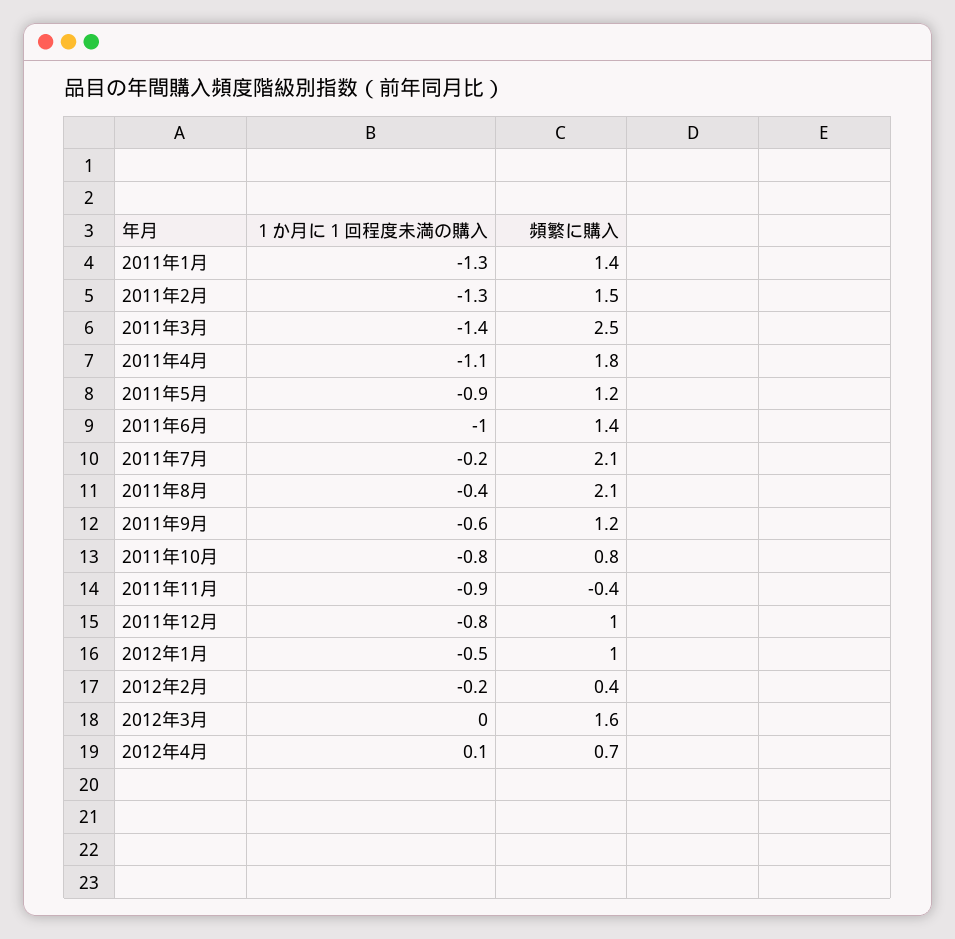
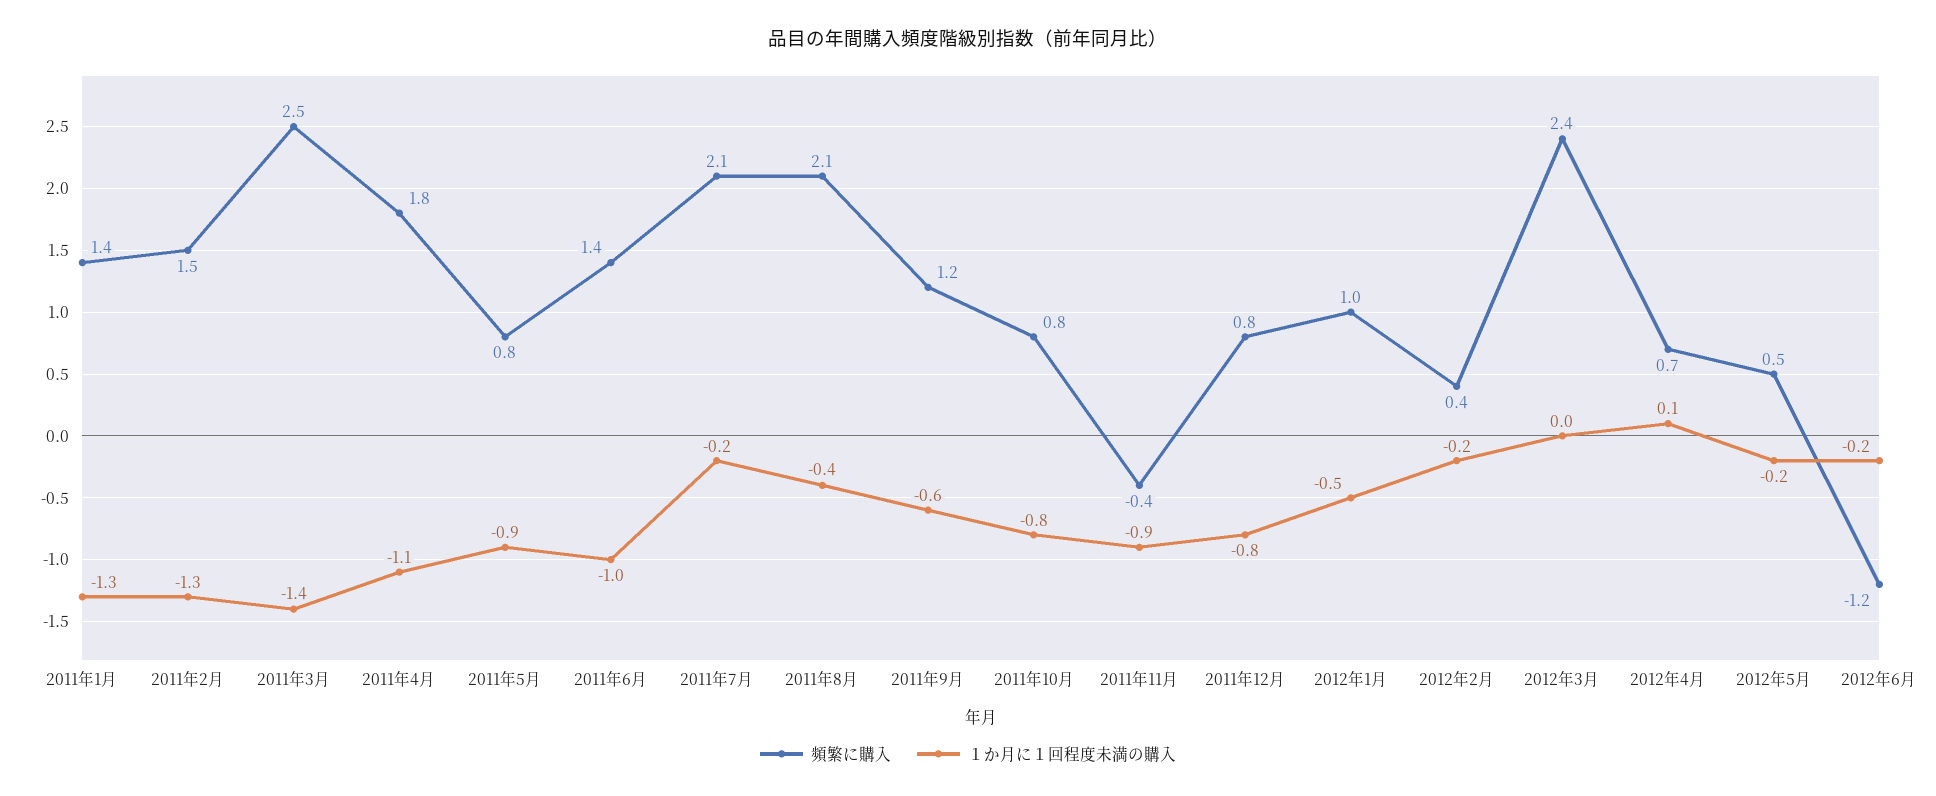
頻繁に購入, 2011年5月: 1.2 -> 0.8
頻繁に購入, 2011年12月: 1 -> 0.8
頻繁に購入, 2012年3月: 1.6 -> 2.4
頻繁に購入, 2012年5月: none -> 0.5
１か月に１回程度未満の購入, 2012年5月: none -> -0.2
頻繁に購入, 2012年6月: none -> -1.2
１か月に１回程度未満の購入, 2012年6月: none -> -0.2

